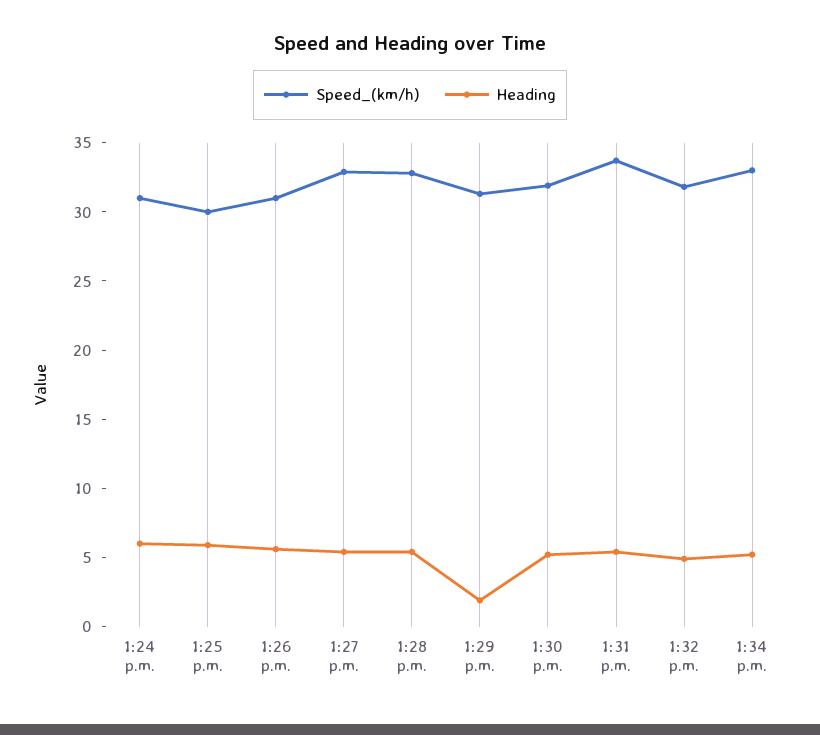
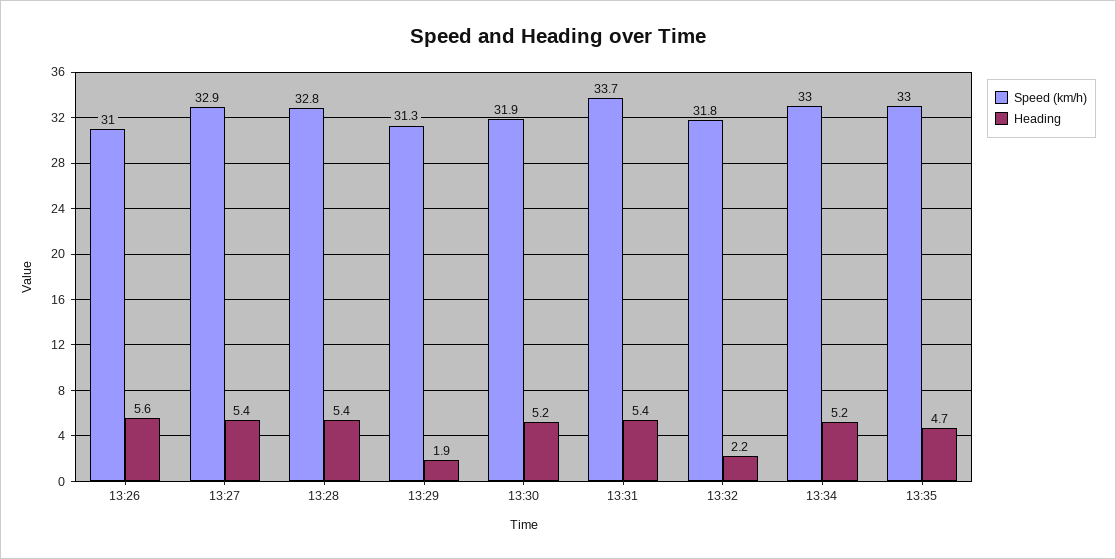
Speed_(km/h), 1:24 p.m.: 31 -> none
Heading, 1:24 p.m.: 6 -> none
Speed_(km/h), 1:25 p.m.: 30 -> none
Heading, 1:25 p.m.: 6 -> none
Heading, 1:32 p.m.: 5 -> 2.2
Speed_(km/h), 13:35: none -> 33
Heading, 13:35: none -> 4.7

